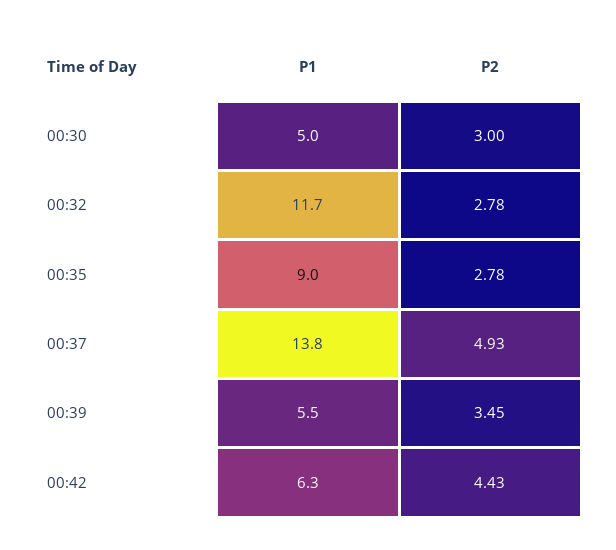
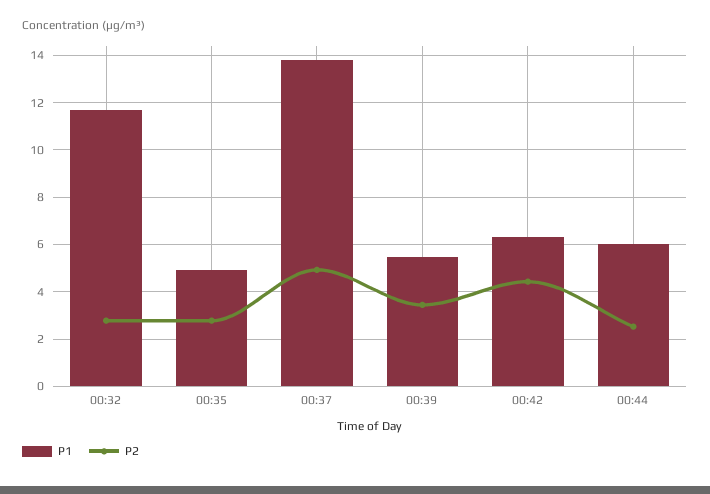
P1, 00:30: 5 -> none
P2, 00:30: 3 -> none
P1, 00:35: 9 -> 5
P1, 00:44: none -> 6
P2, 00:44: none -> 2.5

